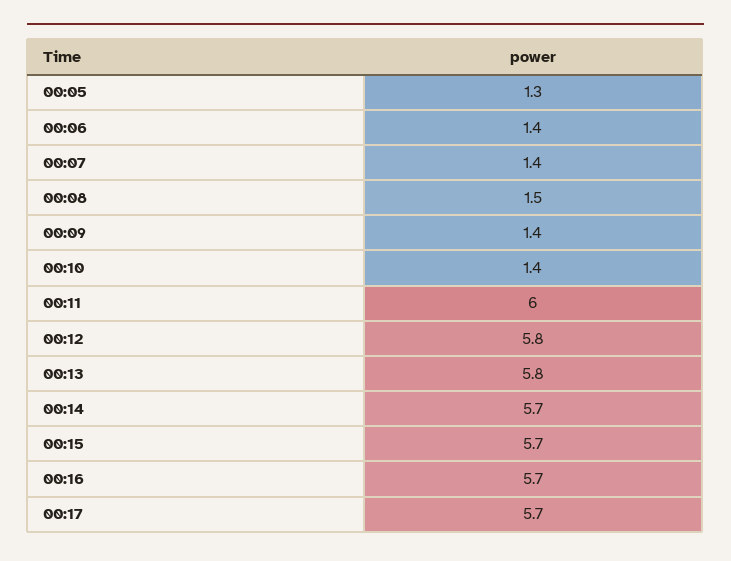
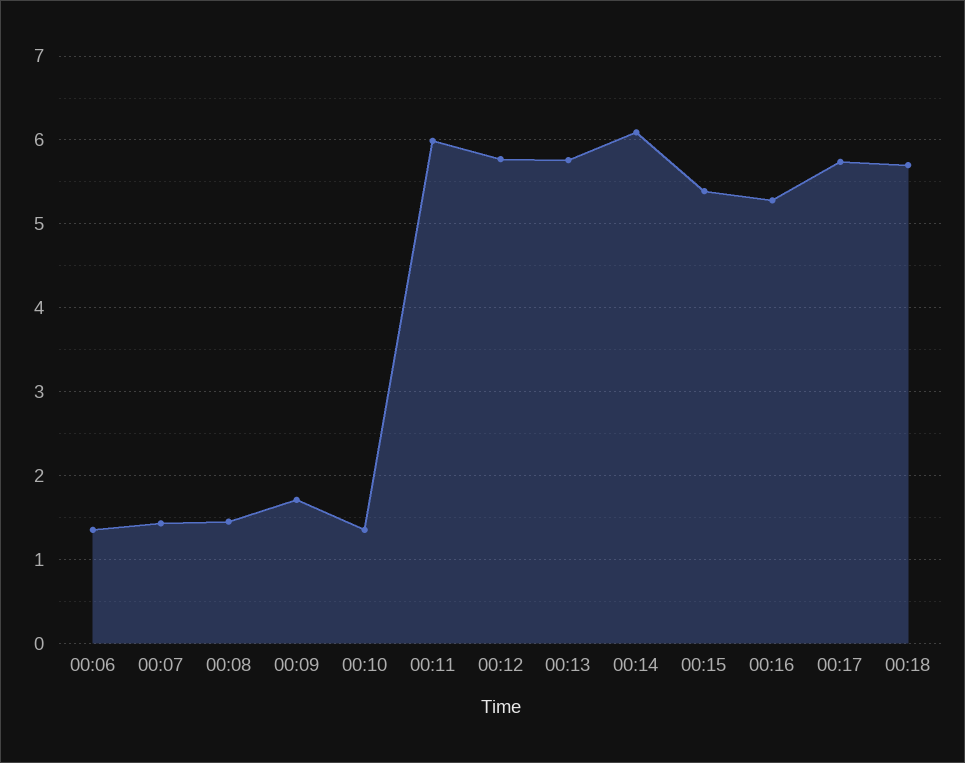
00:05: 1.3 -> none
00:09: 1.4 -> 1.7
00:14: 5.7 -> 6.1
00:15: 5.7 -> 5.4
00:16: 5.7 -> 5.3
00:18: none -> 5.7

